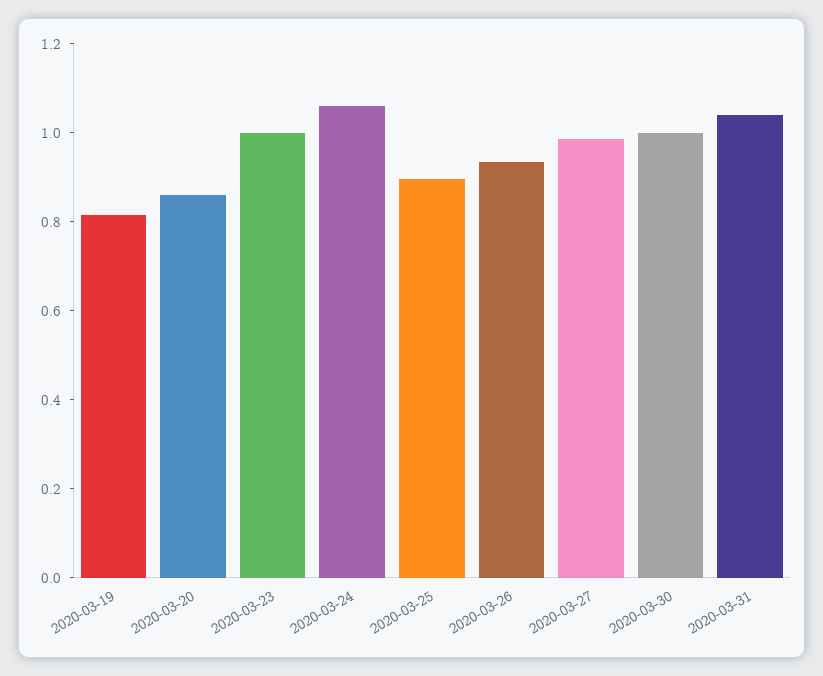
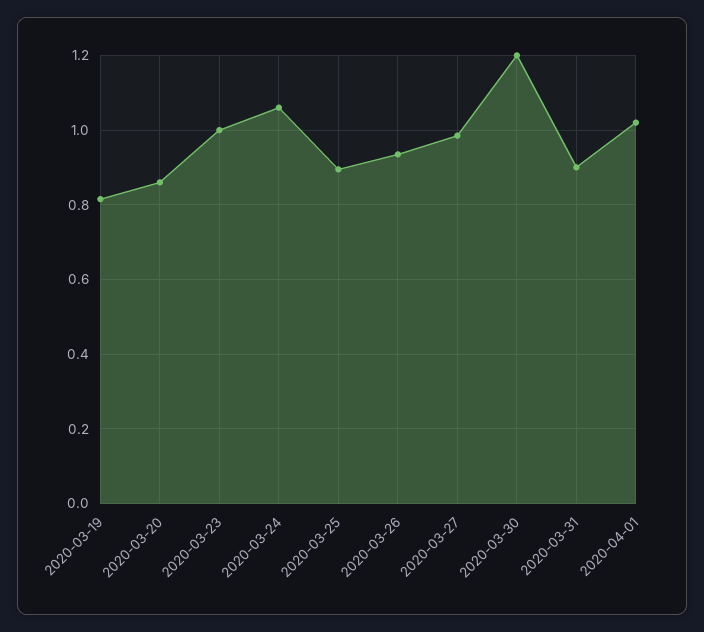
2020-03-30: 1 -> 1.2
2020-03-31: 1.05 -> 0.9
2020-04-01: none -> 1.02

